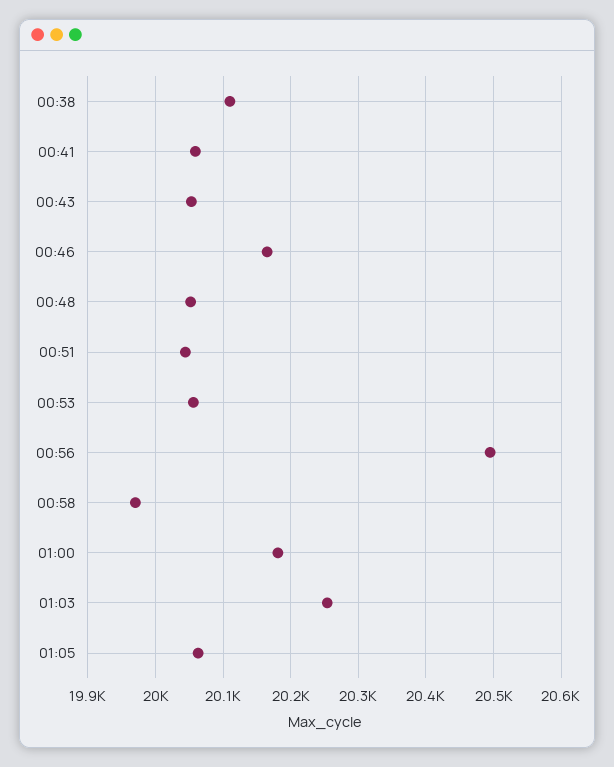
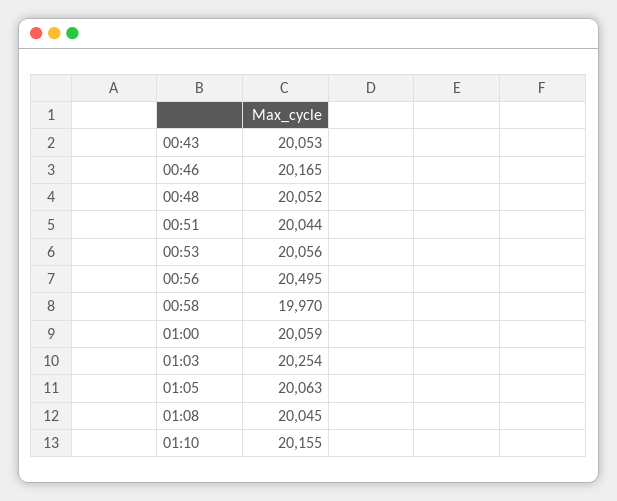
00:38: 20110 -> none
00:41: 20060 -> none
01:00: 20180 -> 20059
01:08: none -> 20045
01:10: none -> 20155

